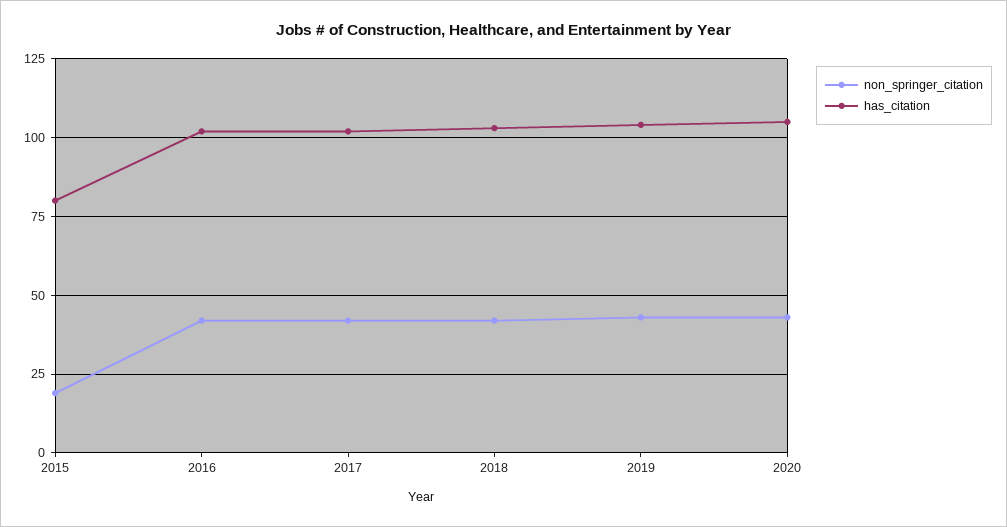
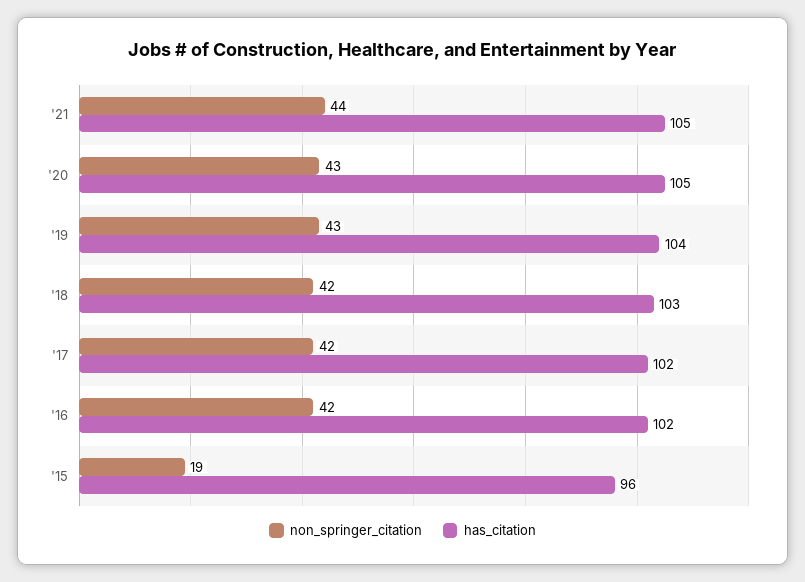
has_citation, 2015: 80 -> 96
non_springer_citation, '21: none -> 44
has_citation, '21: none -> 105

